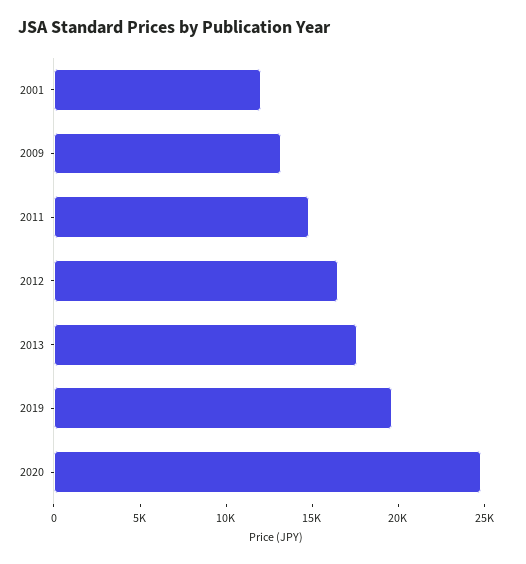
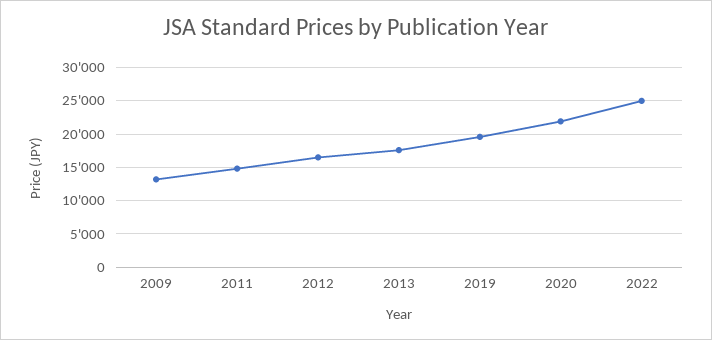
2001: 12000 -> none
2020: 25000 -> 22000
2022: none -> 25000

